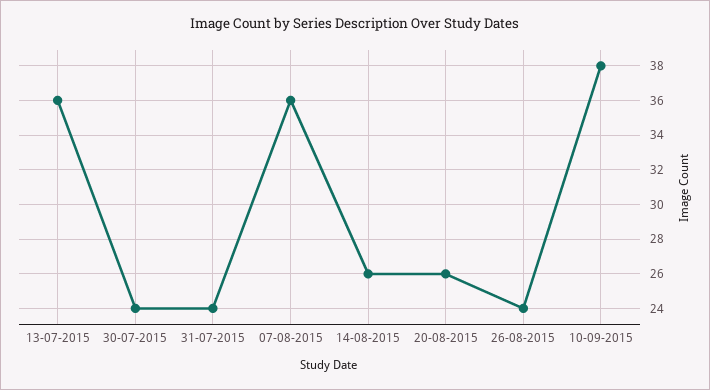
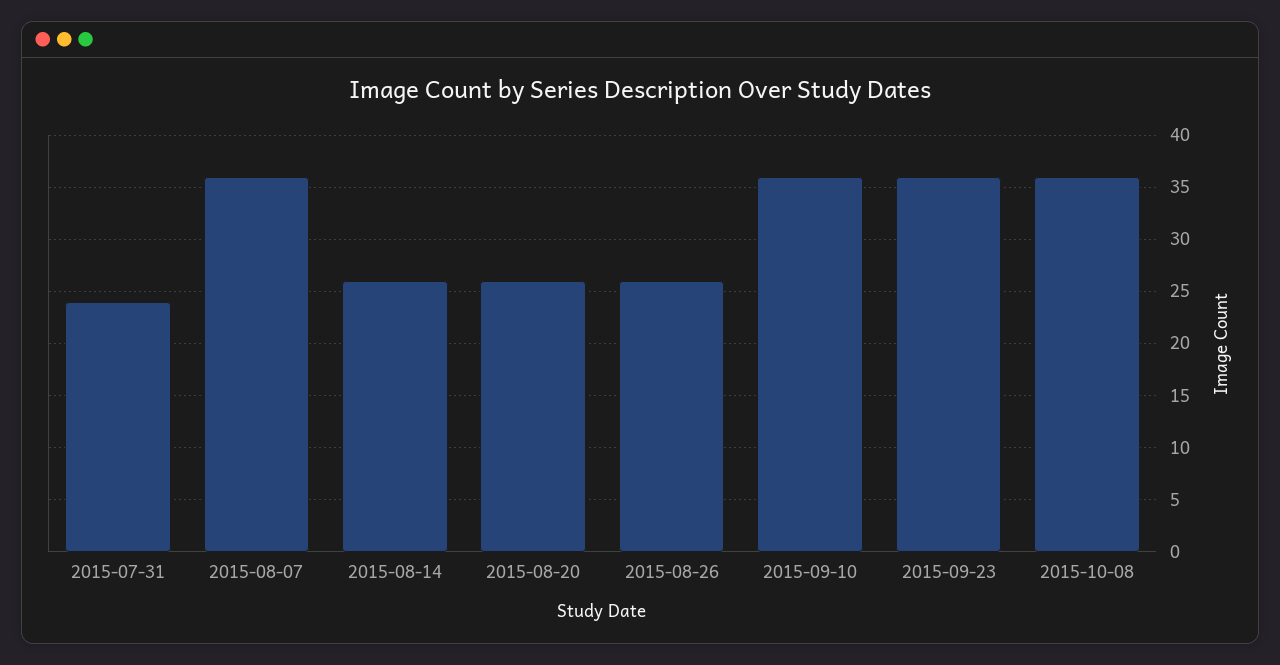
13-07-2015: 36 -> none
30-07-2015: 24 -> none
26-08-2015: 24 -> 26
10-09-2015: 38 -> 36
2015-09-23: none -> 36
2015-10-08: none -> 36

